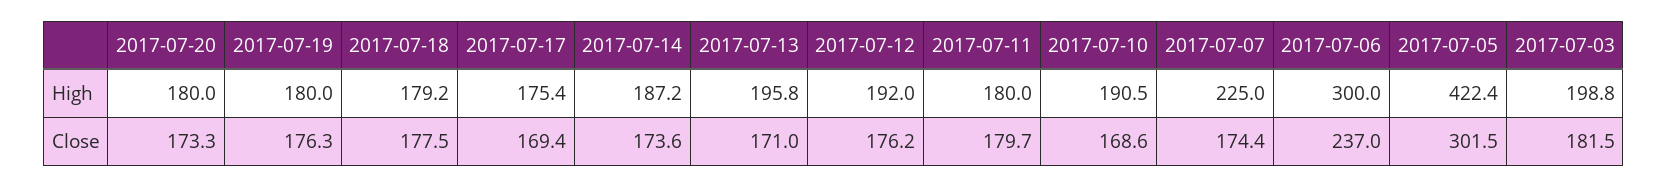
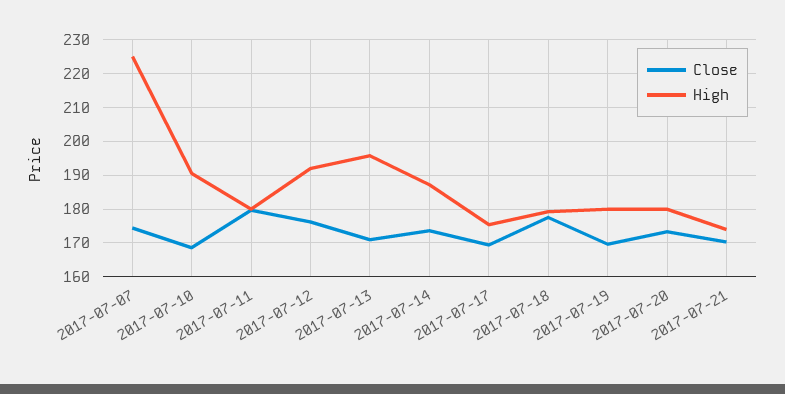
High, 2017-07-06: 300 -> none
High, 2017-07-05: 422.4 -> none
High, 2017-07-03: 198.8 -> none
Close, 2017-07-19: 176.3 -> 170
Close, 2017-07-06: 237 -> none
Close, 2017-07-05: 301.5 -> none
Close, 2017-07-03: 181.5 -> none
Close, 2017-07-21: none -> 170
High, 2017-07-21: none -> 174

